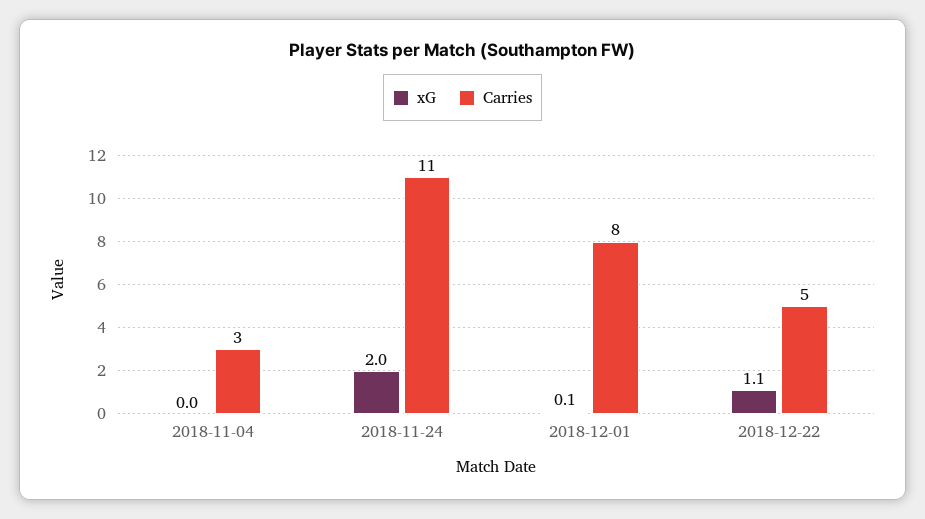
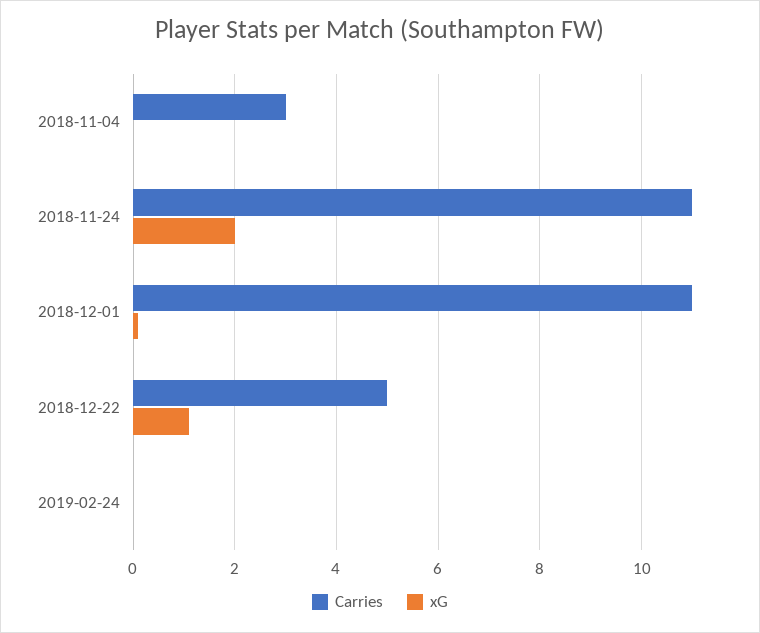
Carries, 2018-12-01: 8 -> 11
Carries, 2019-02-24: none -> 0
xG, 2019-02-24: none -> 0

